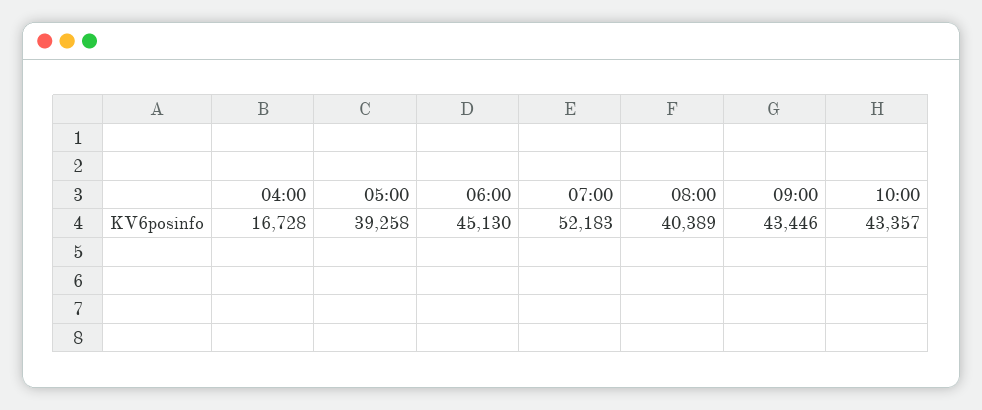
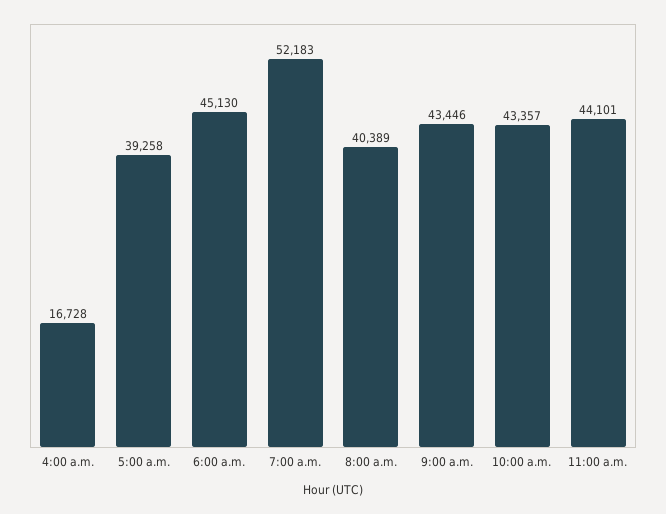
11:00 a.m.: none -> 44101

